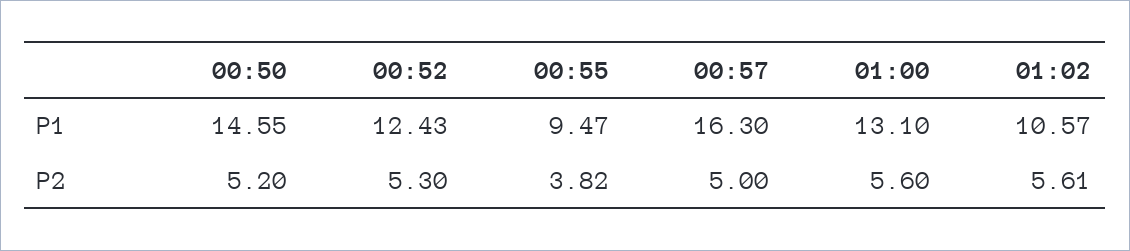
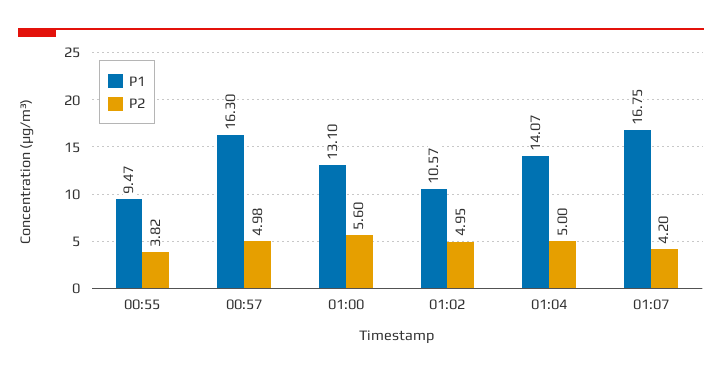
P1, 00:50: 14.55 -> none
P1, 00:52: 12.43 -> none
P2, 00:50: 5.2 -> none
P2, 00:52: 5.3 -> none
P2, 00:57: 5 -> 4.98
P2, 01:02: 5.61 -> 4.95
P1, 01:04: none -> 14.07
P2, 01:04: none -> 5
P1, 01:07: none -> 16.75
P2, 01:07: none -> 4.2

